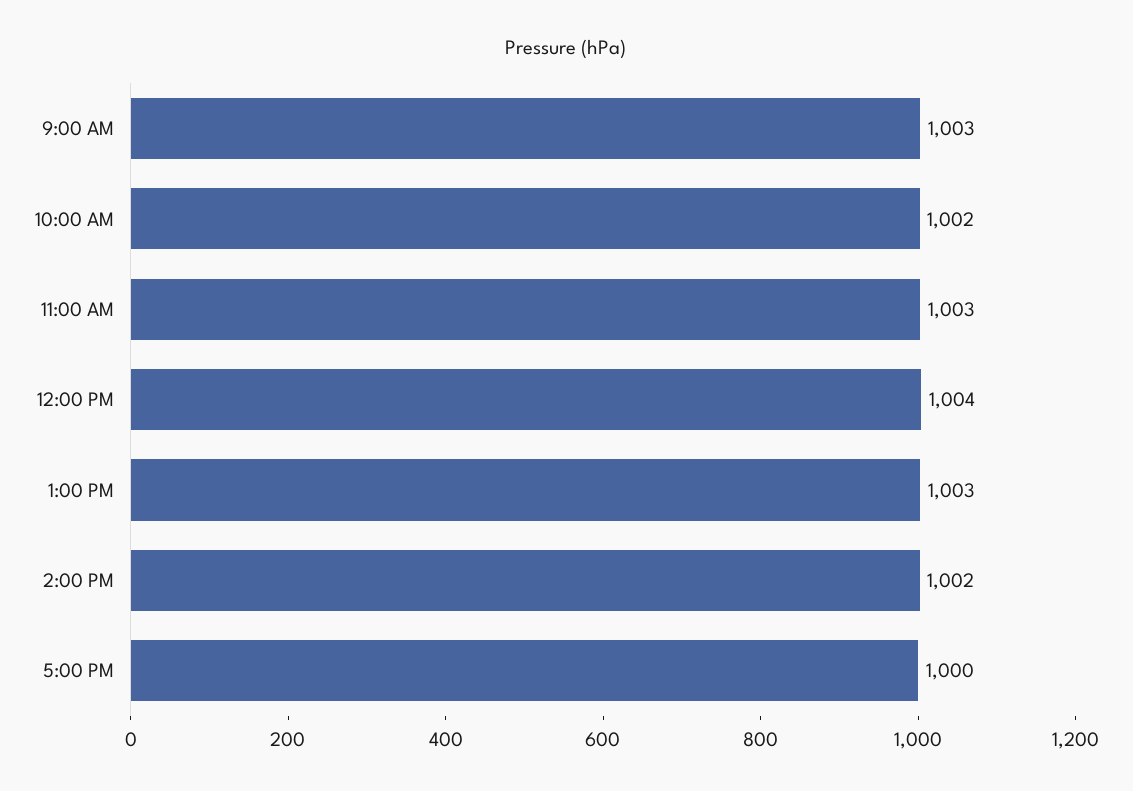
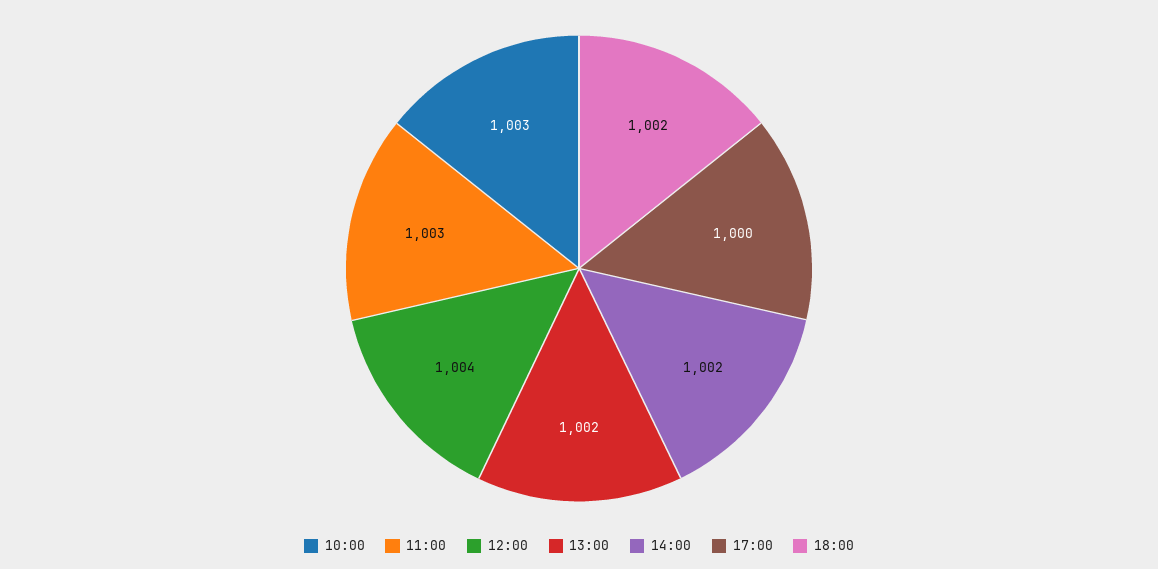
9:00 AM: 1003 -> none
10:00 AM: 1002 -> 1003
1:00 PM: 1003 -> 1002
18:00: none -> 1002

